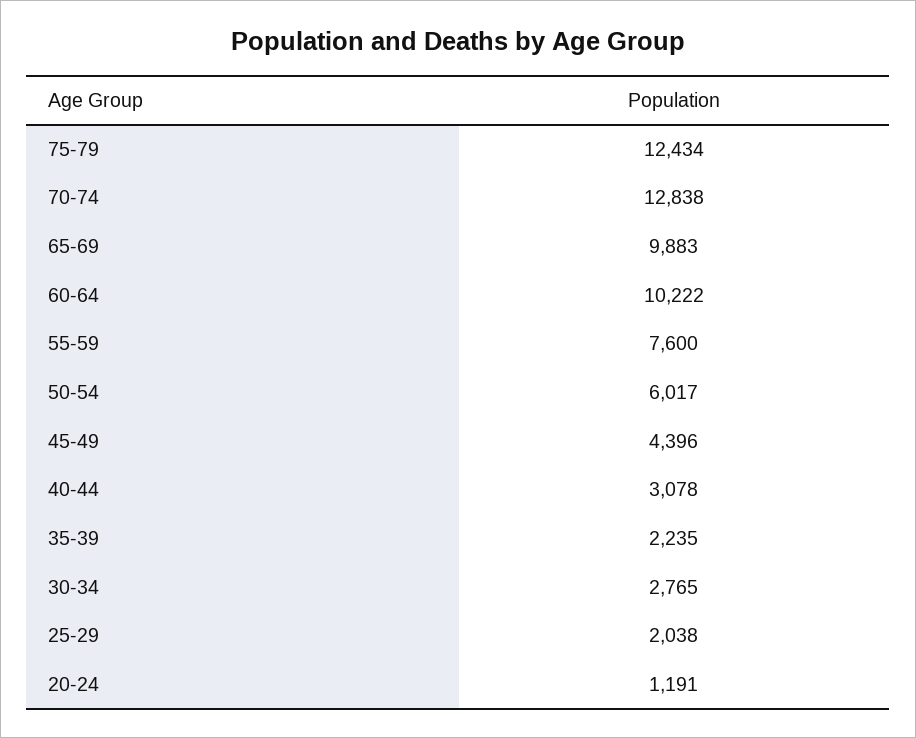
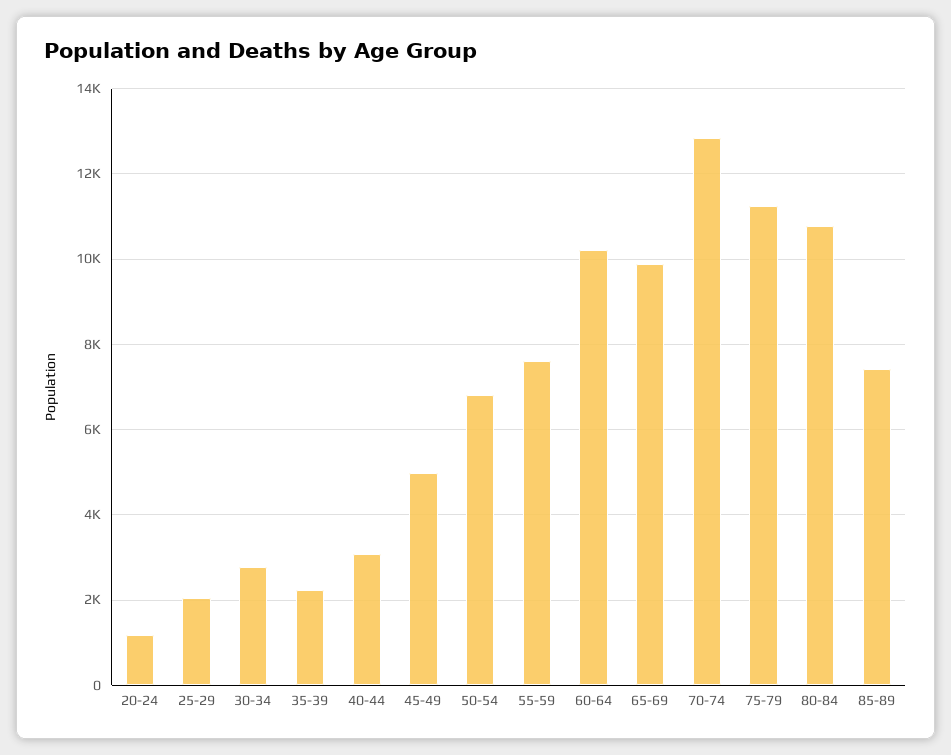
75-79: 12434 -> 11200
50-54: 6017 -> 6800
45-49: 4396 -> 5000
80-84: none -> 10800
85-89: none -> 7400

